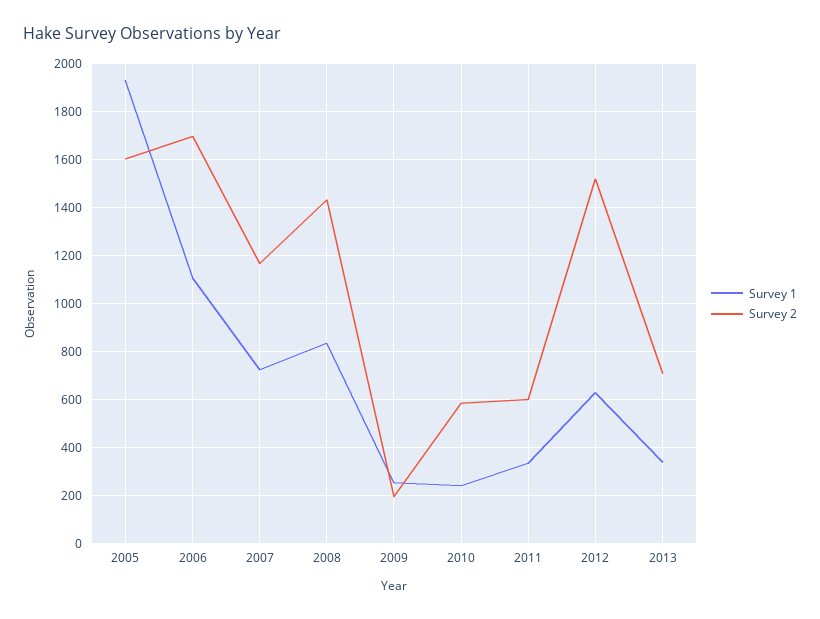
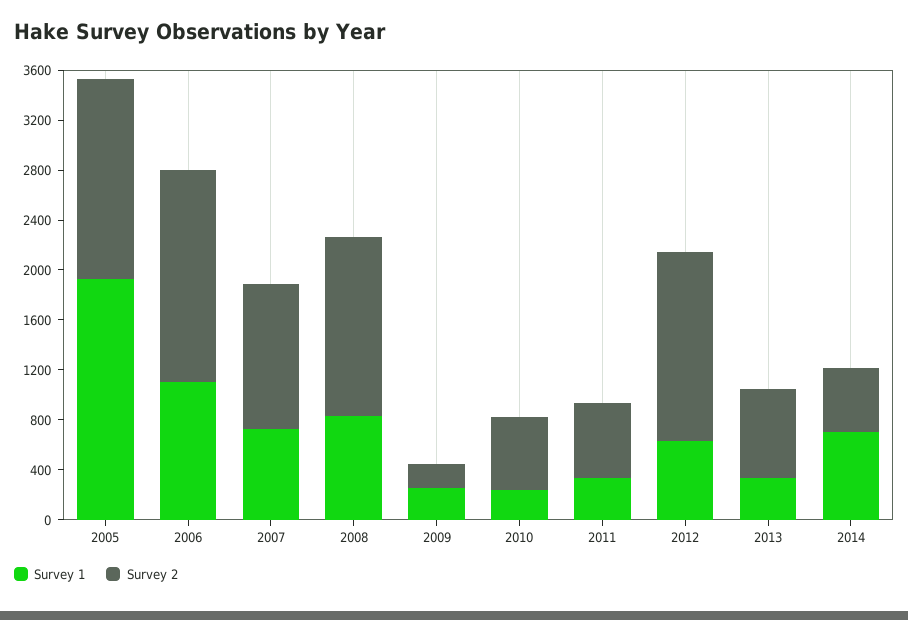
Survey 1, 2014: none -> 700
Survey 2, 2014: none -> 500

